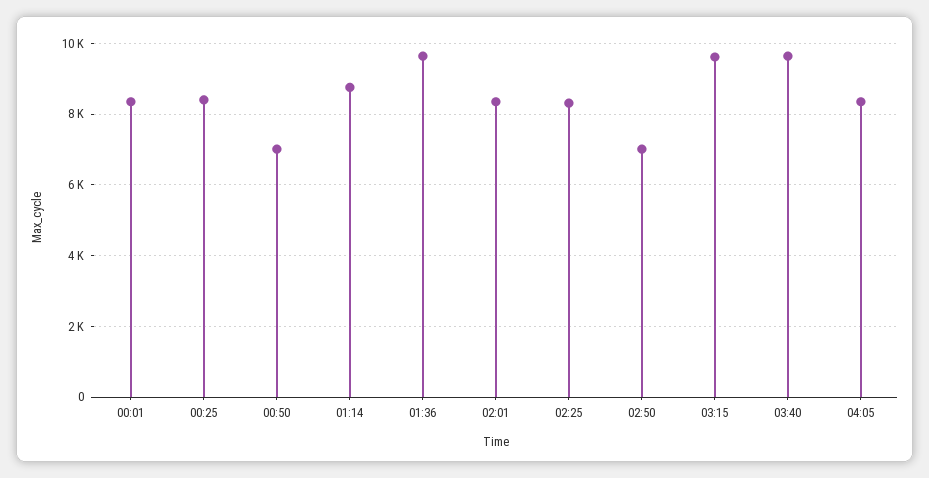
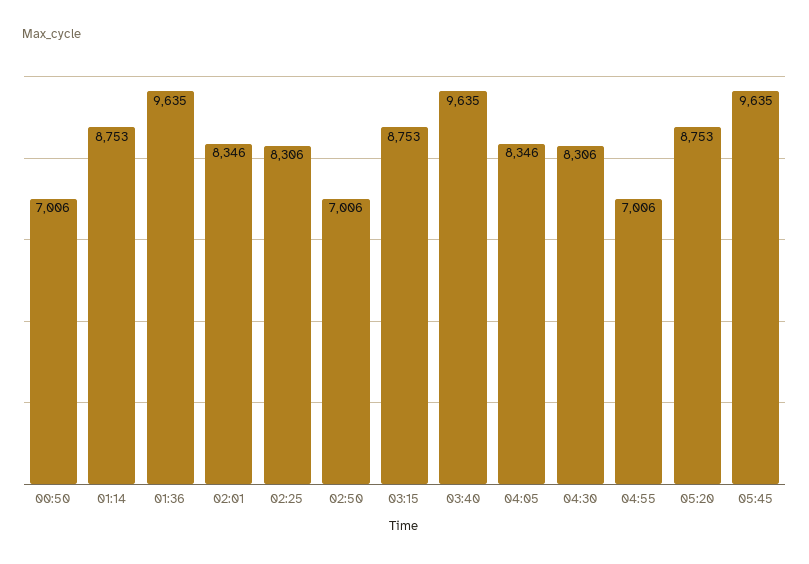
00:01: 8400 -> none
00:25: 8400 -> none
03:15: 9600 -> 8753
04:30: none -> 8306
04:55: none -> 7006
05:20: none -> 8753
05:45: none -> 9635

